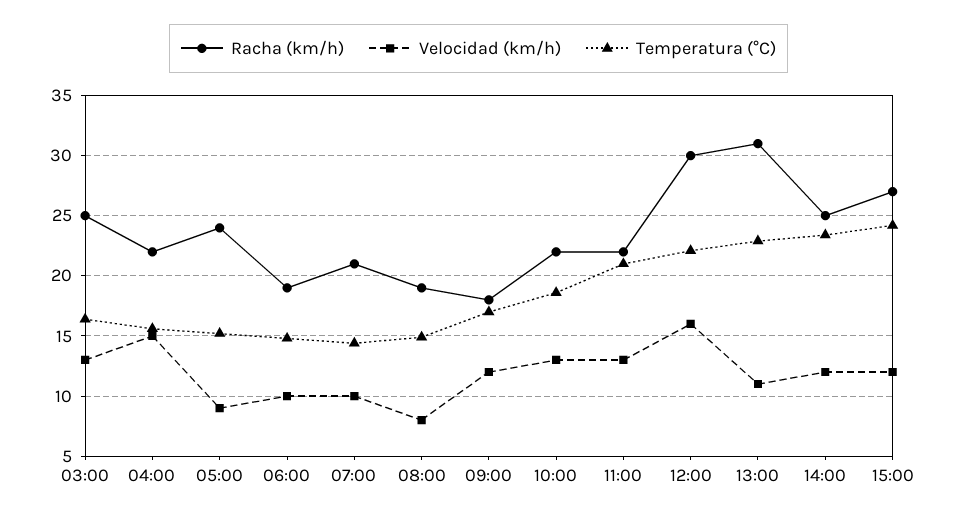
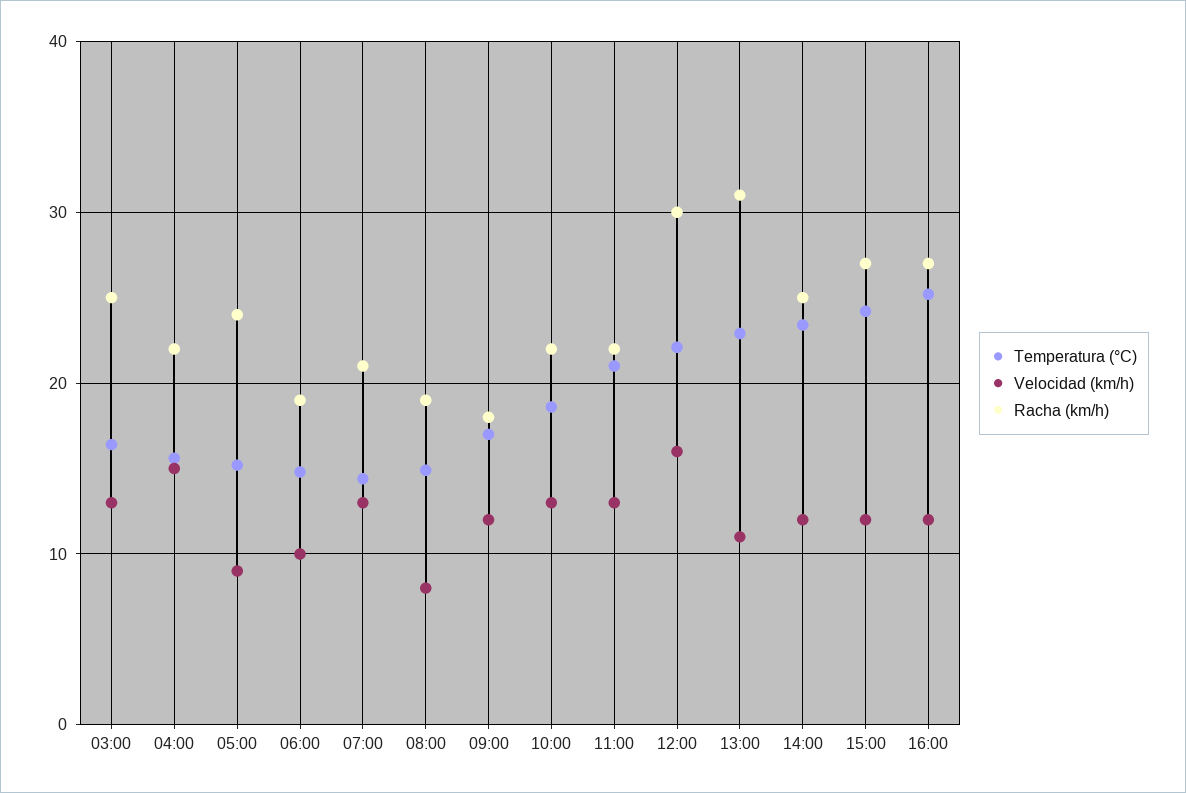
Velocidad (km/h), 07:00: 10 -> 13
Temperatura (°C), 16:00: none -> 25
Velocidad (km/h), 16:00: none -> 12
Racha (km/h), 16:00: none -> 27

